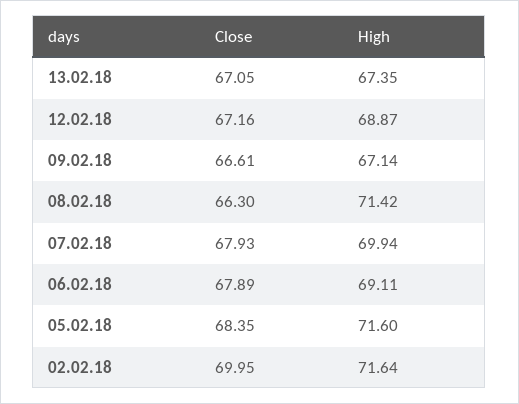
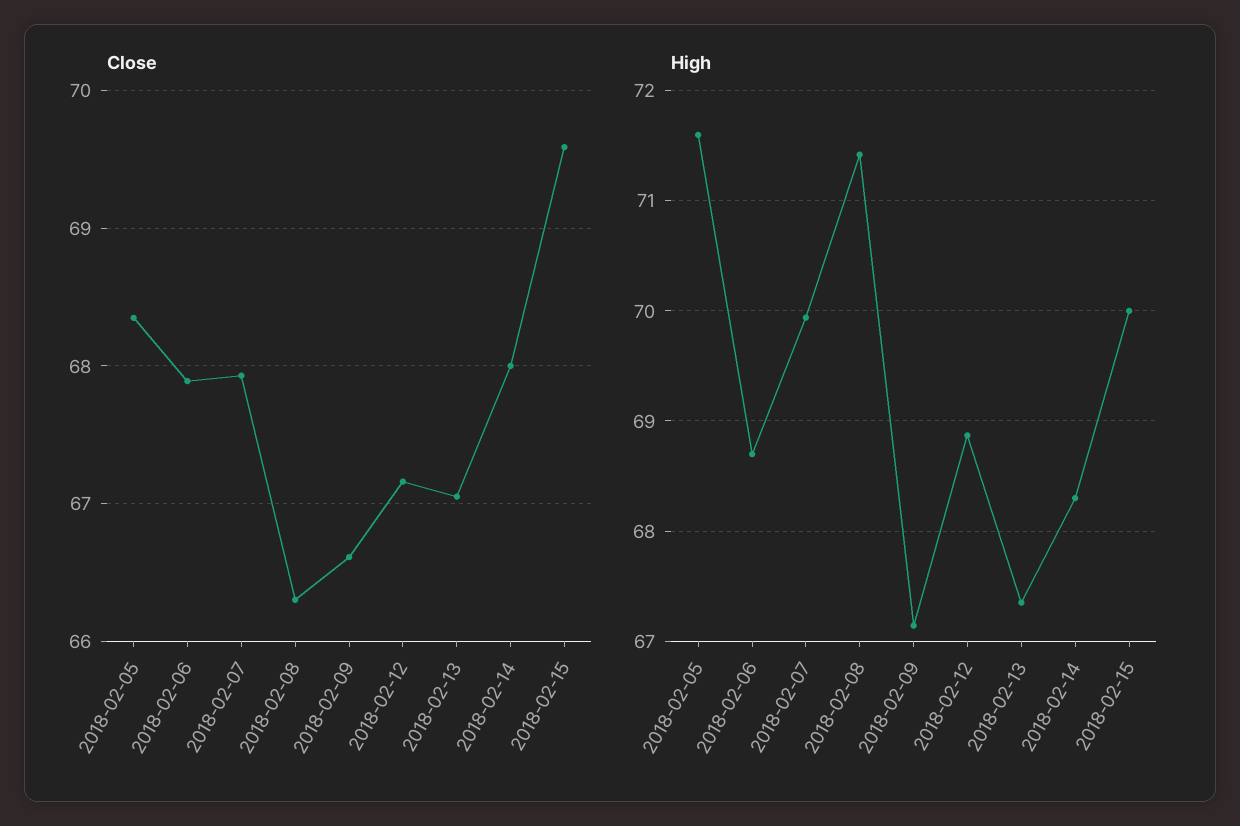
High, 06.02.18: 69.11 -> 68.7
Close, 02.02.18: 69.95 -> none
High, 02.02.18: 71.64 -> none
Close, 2018-02-14: none -> 68
Close, 2018-02-15: none -> 69.6
High, 2018-02-14: none -> 68.3
High, 2018-02-15: none -> 70

